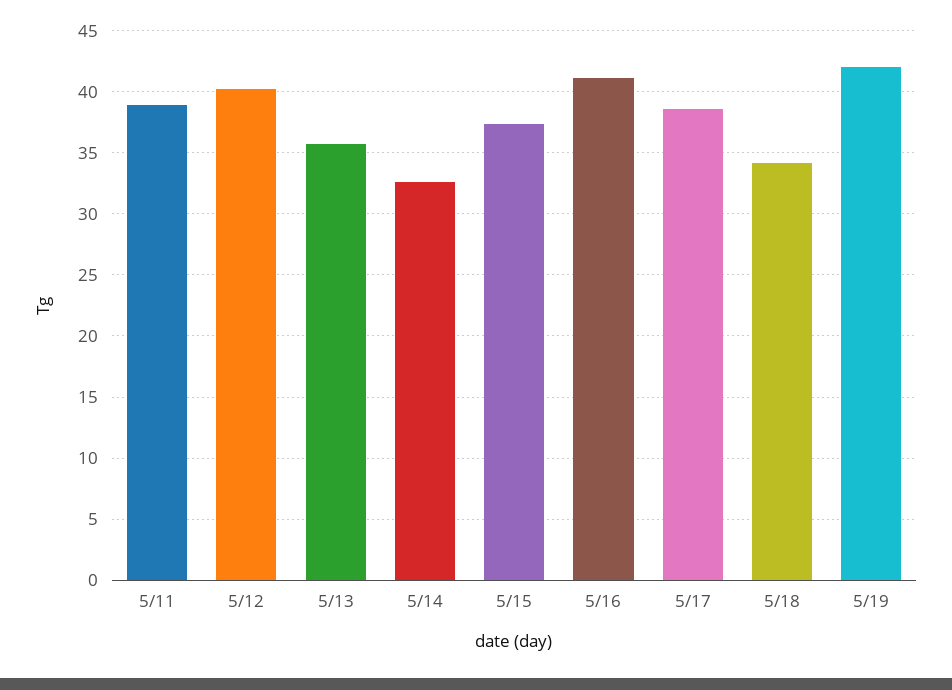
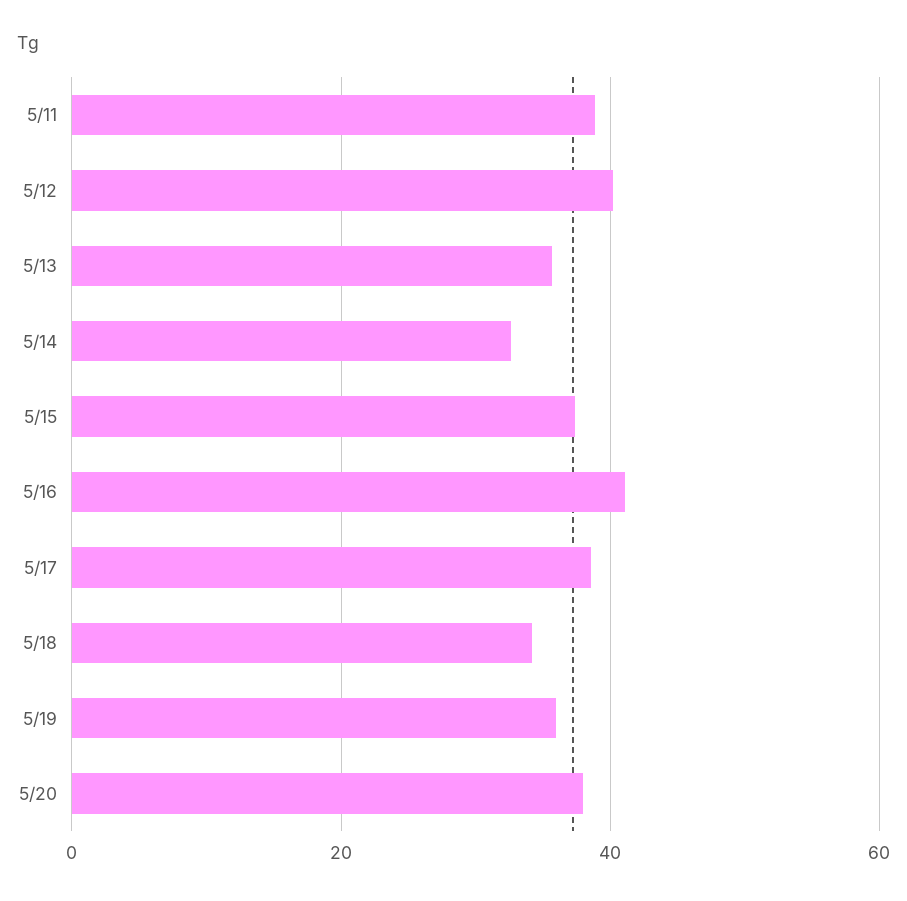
5/19: 42 -> 36
5/20: none -> 38

